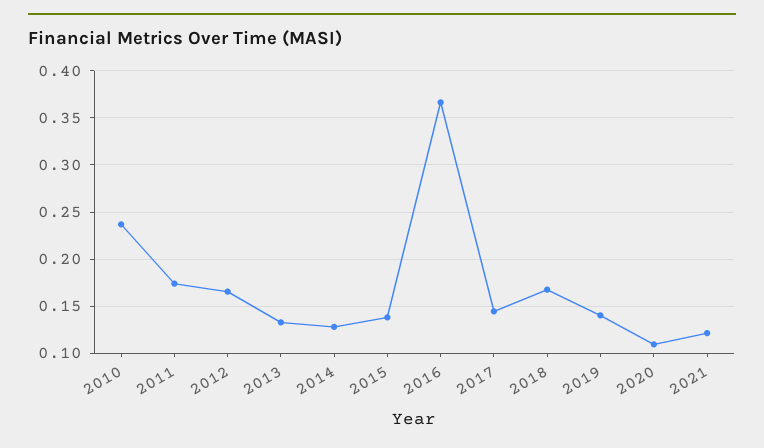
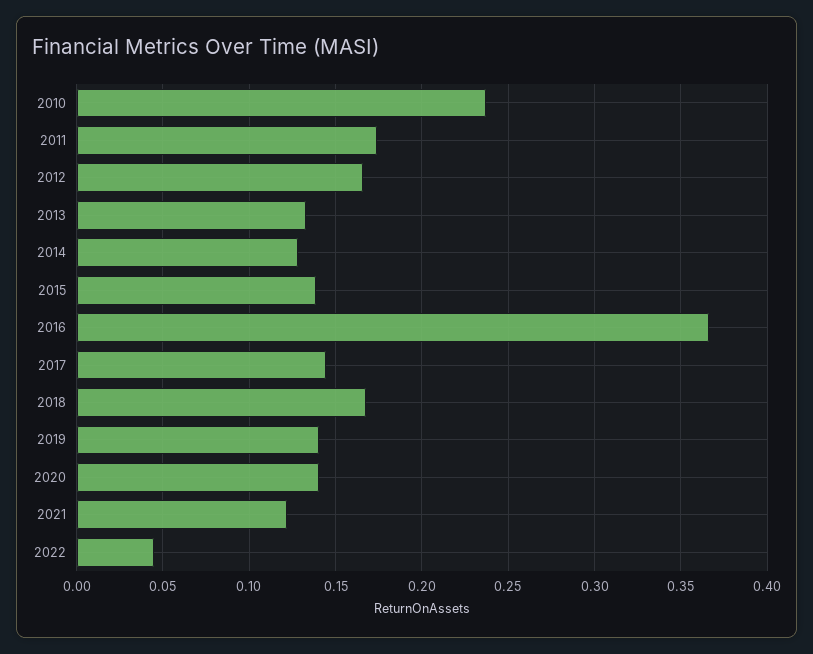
2020: 0.11 -> 0.14
2022: none -> 0.045

